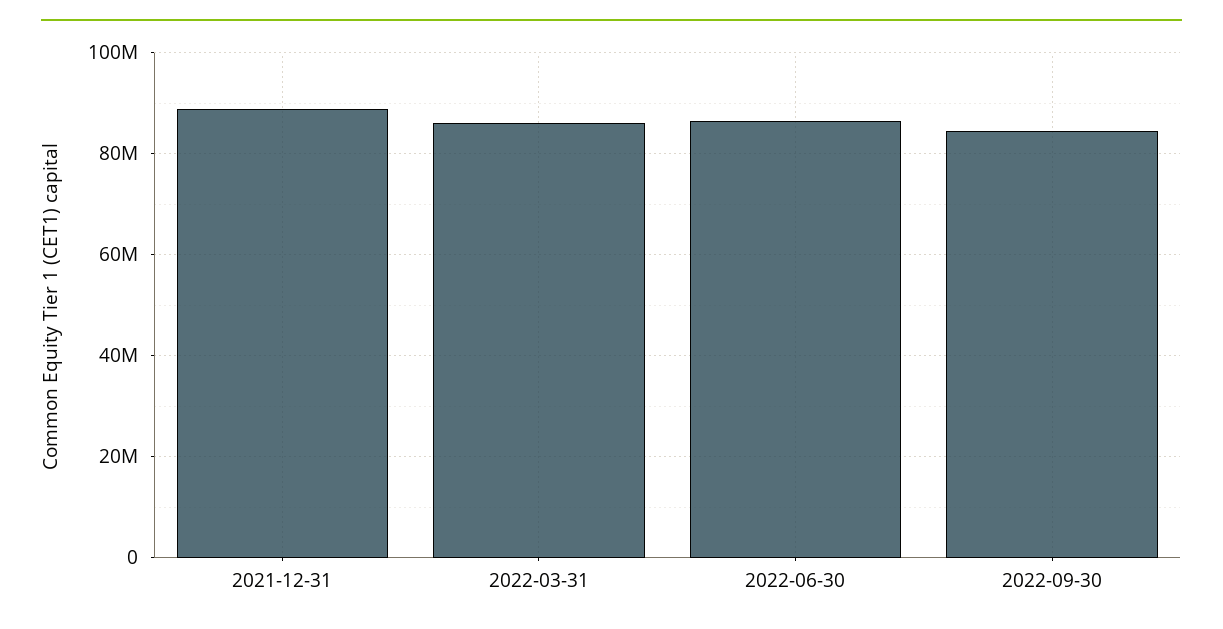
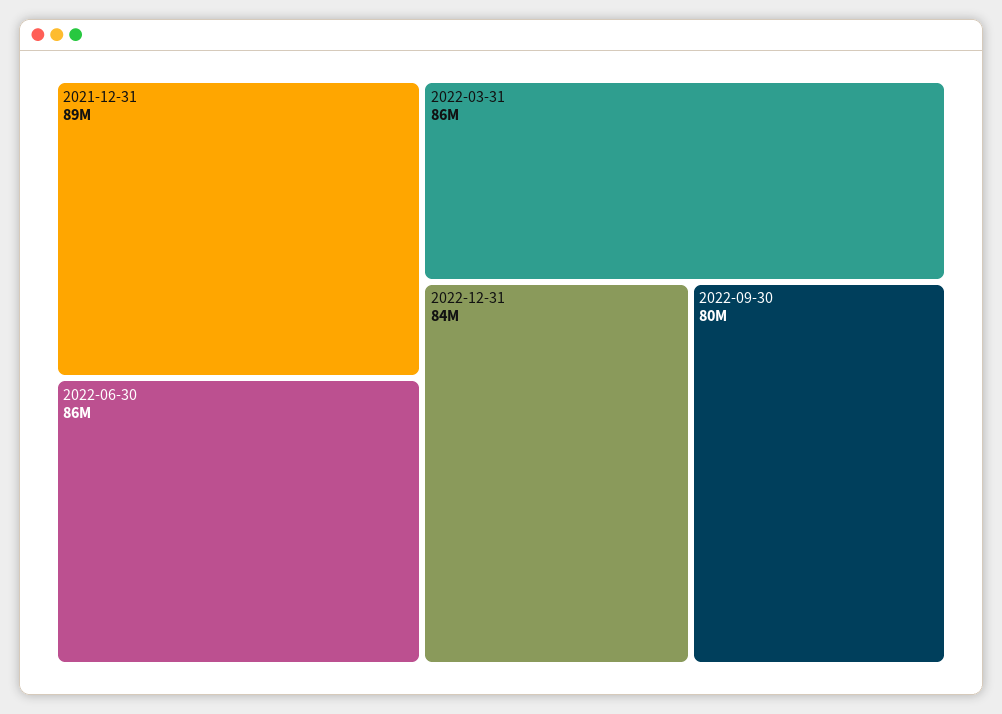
2022-09-30: 84000000 -> 80000000
2022-12-31: none -> 84000000

